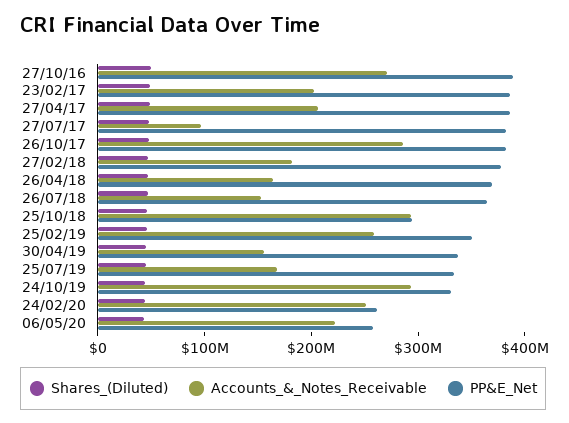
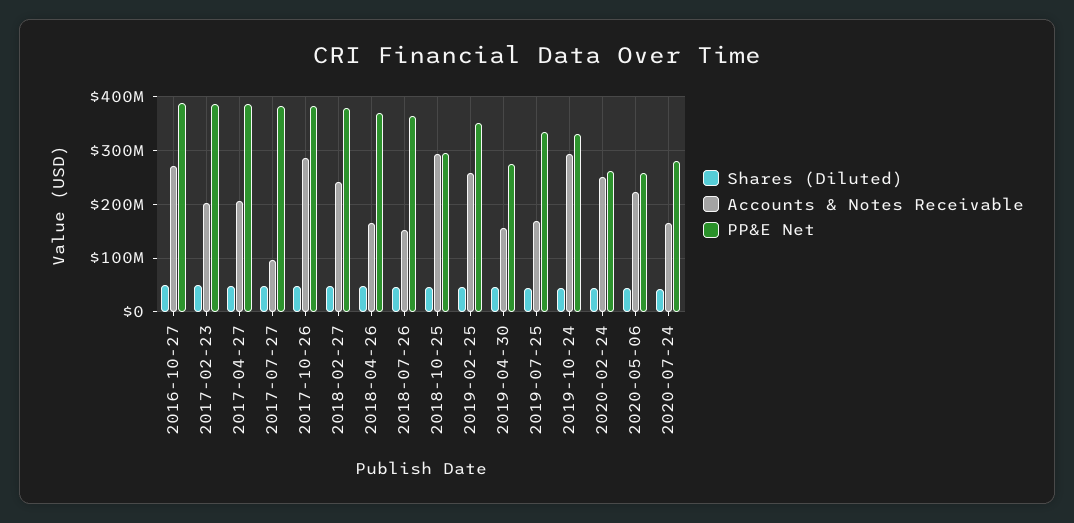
Accounts_&_Notes_Receivable, 27/02/18: 180000000 -> 240000000
PP&E_Net, 30/04/19: 340000000 -> 280000000
Shares_(Diluted), 2020-07-24: none -> 40000000
Accounts_&_Notes_Receivable, 2020-07-24: none -> 160000000
PP&E_Net, 2020-07-24: none -> 280000000

